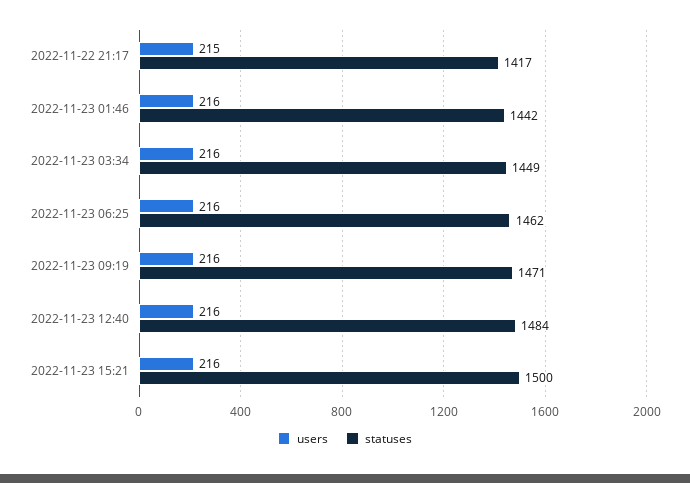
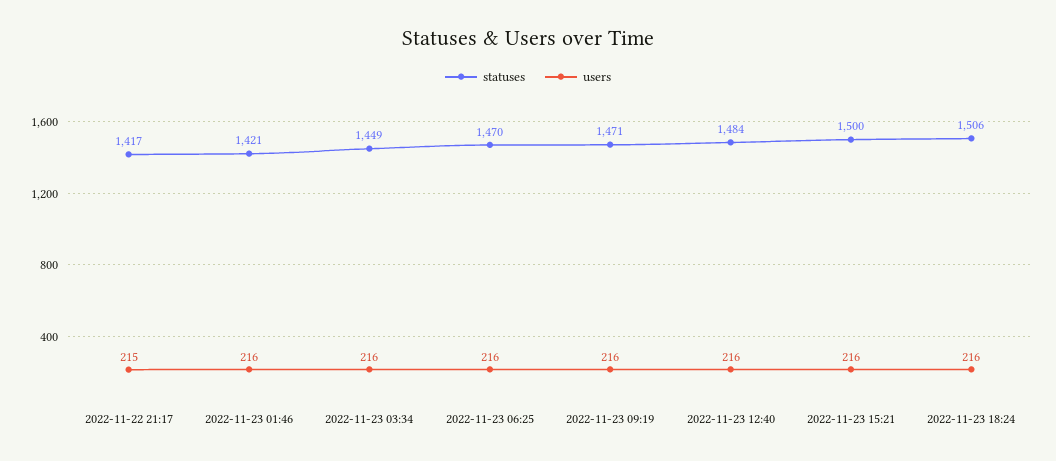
statuses, 2022-11-23 01:46: 1442 -> 1421
statuses, 2022-11-23 06:25: 1462 -> 1470
statuses, 2022-11-23 18:24: none -> 1506
users, 2022-11-23 18:24: none -> 216

